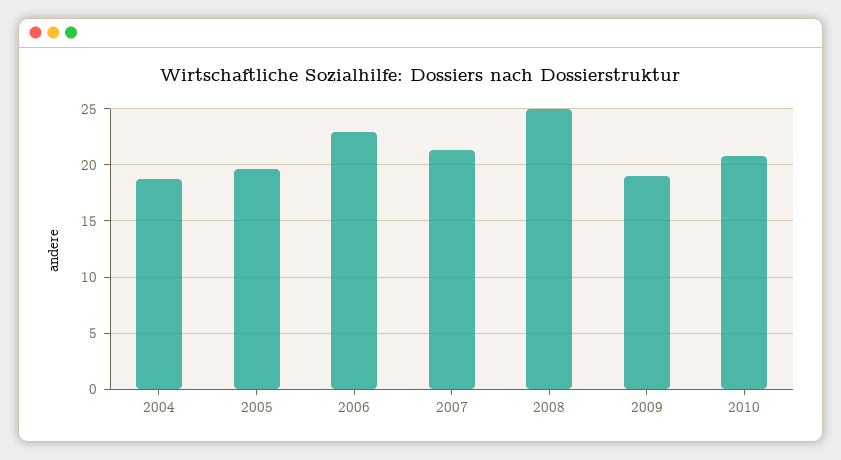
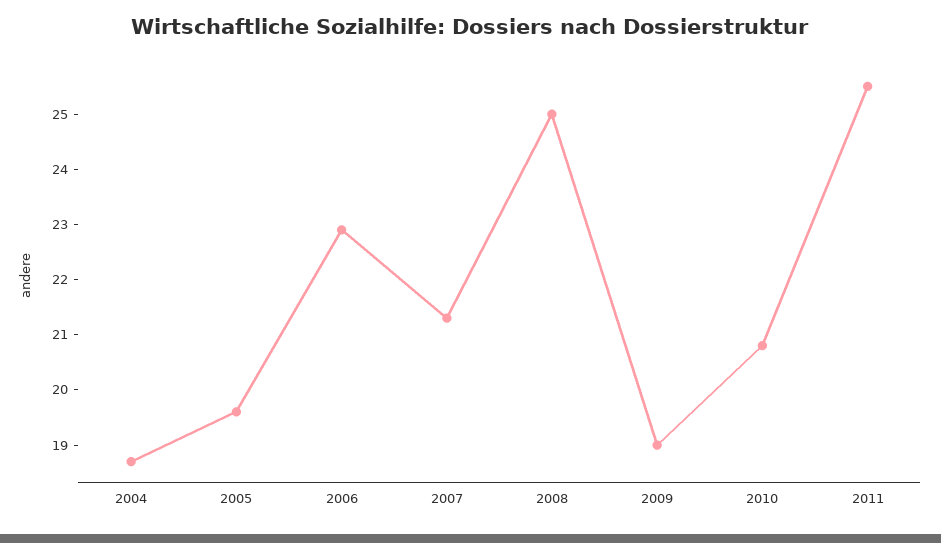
2011: none -> 25.5

